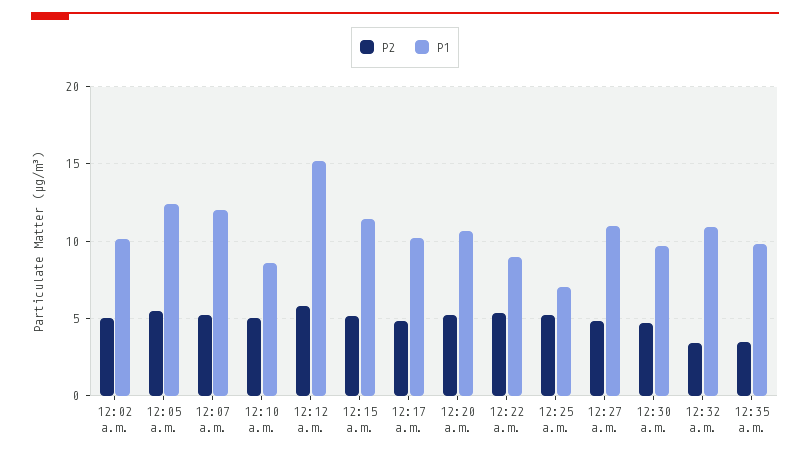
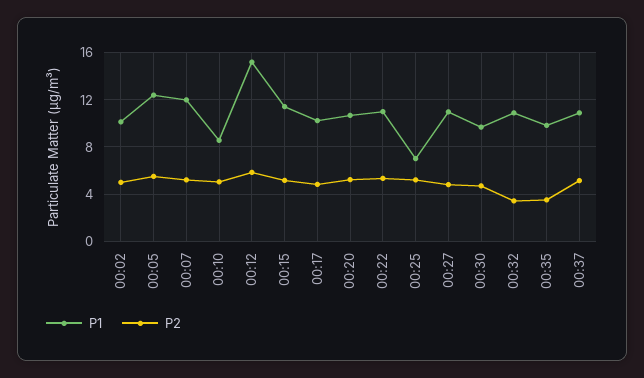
P1, 12:22 a.m.: 9 -> 11
P1, 00:37: none -> 11
P2, 00:37: none -> 5

